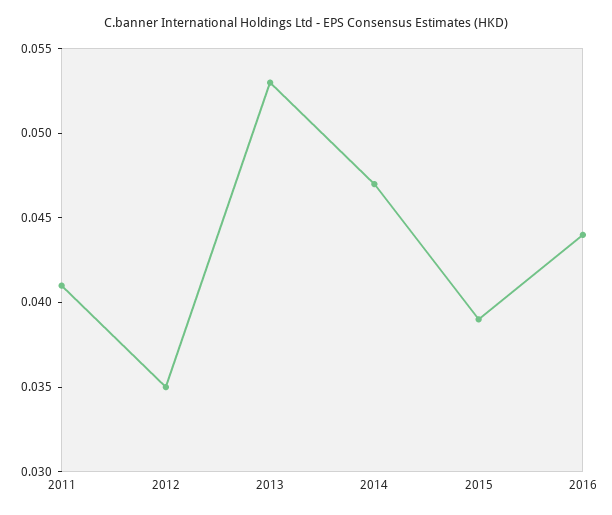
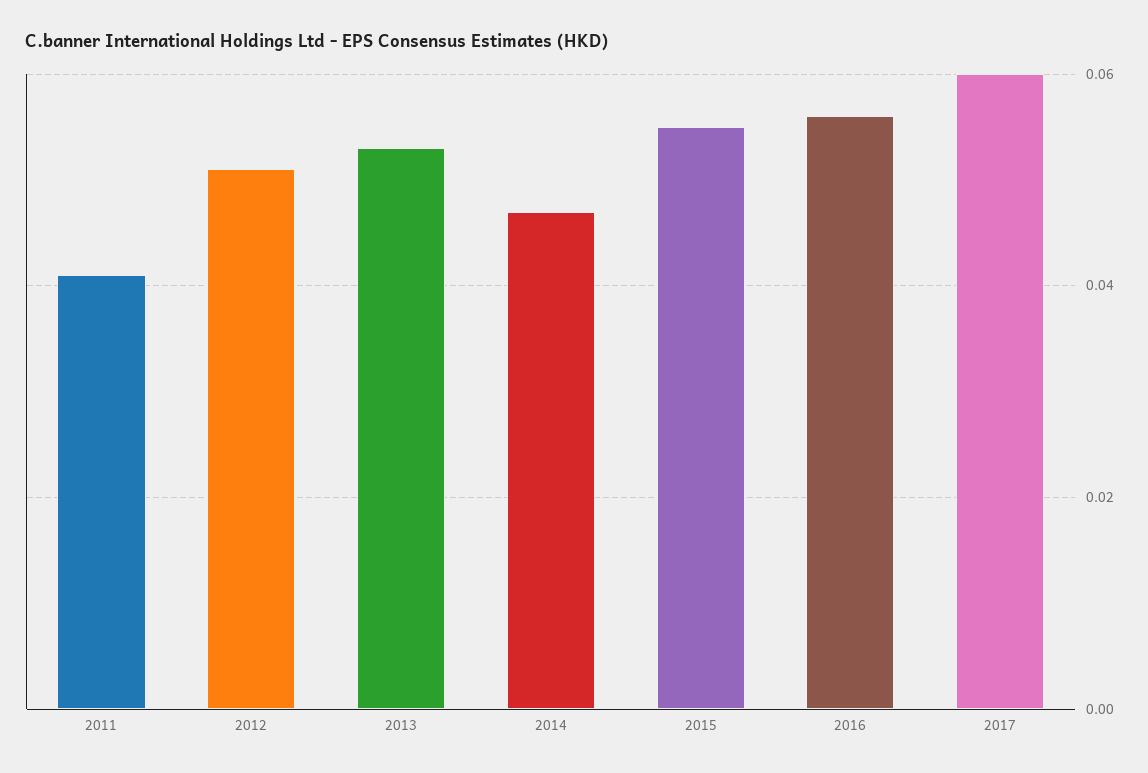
2012: 0.035 -> 0.05
2015: 0.039 -> 0.055
2016: 0.044 -> 0.055
2017: none -> 0.06

